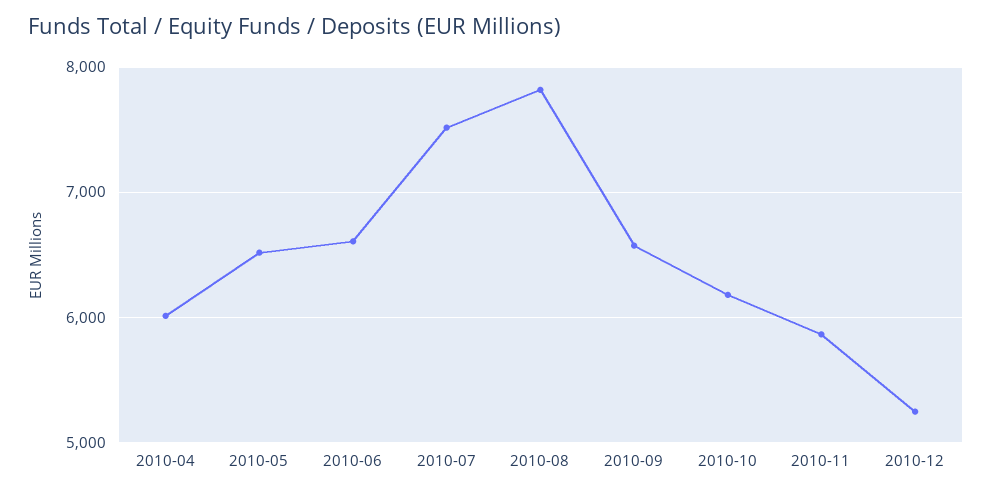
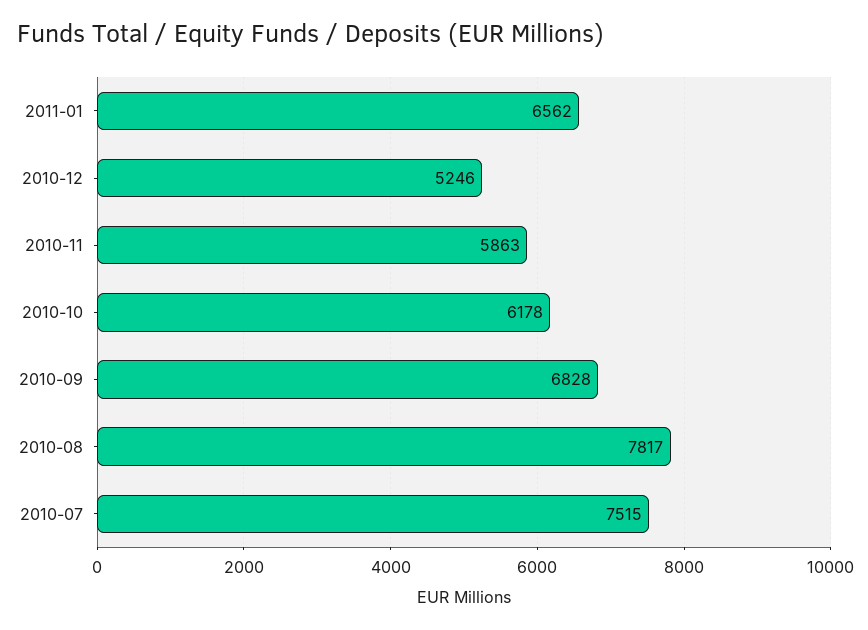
2010-04: 6000 -> none
2010-05: 6500 -> none
2010-06: 6600 -> none
2010-09: 6600 -> 6828
2011-01: none -> 6562

